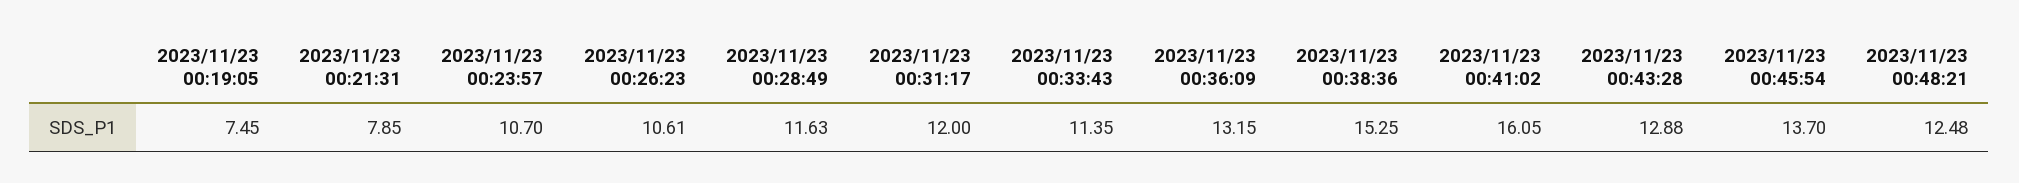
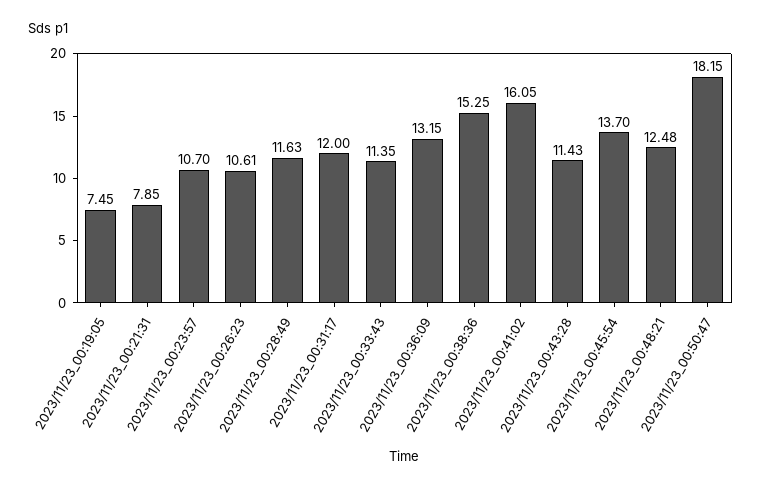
2023/11/23 00:43:28: 12.88 -> 11.43
2023/11/23_00:50:47: none -> 18.15

